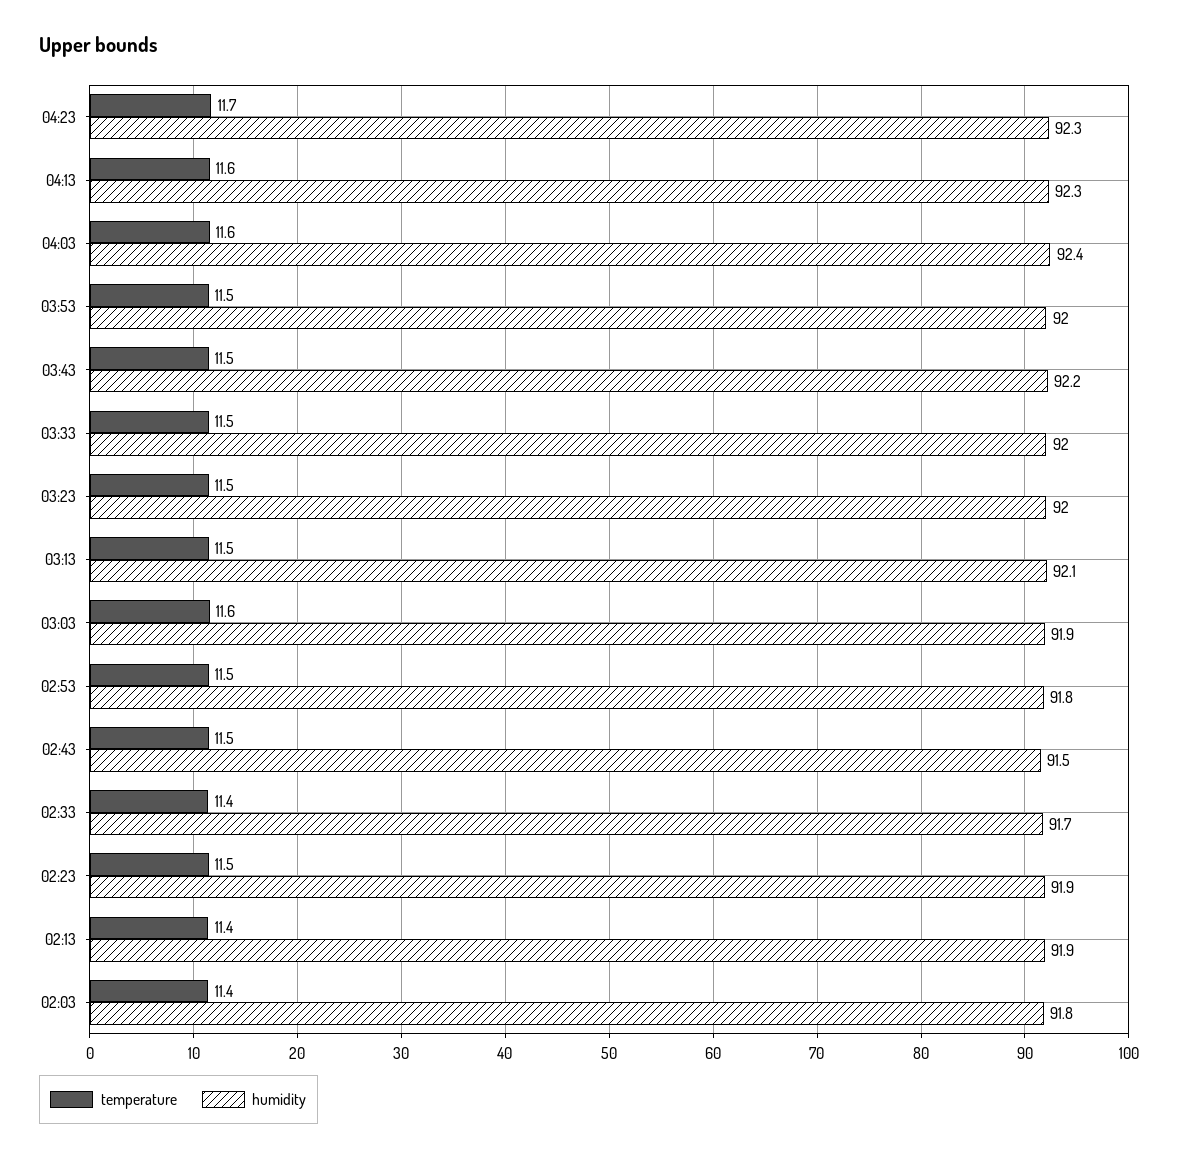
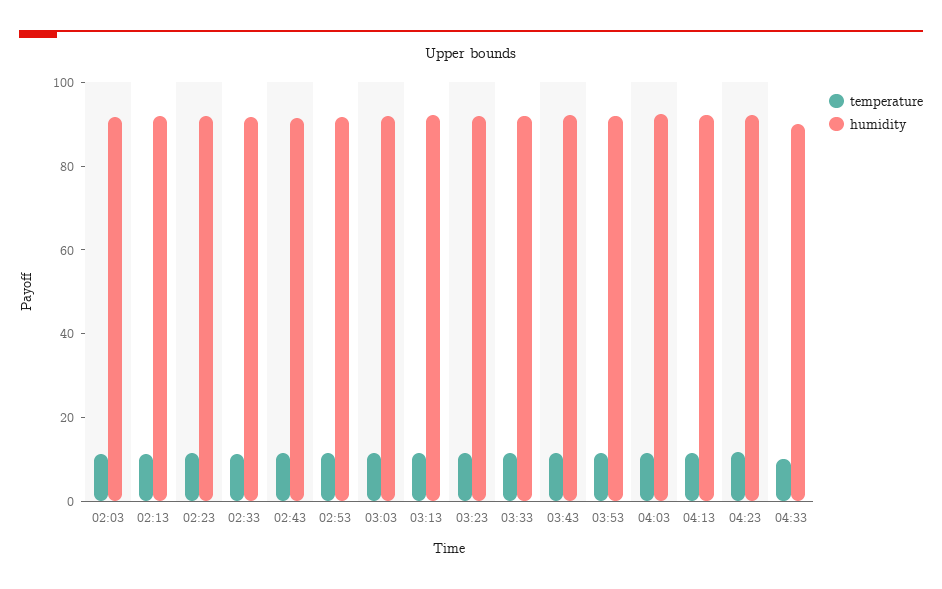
temperature, 04:33: none -> 10
humidity, 04:33: none -> 90

